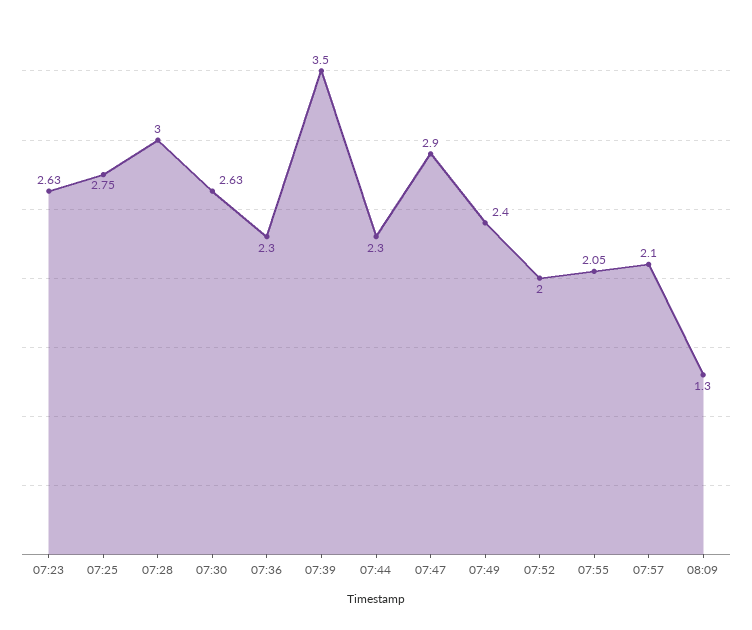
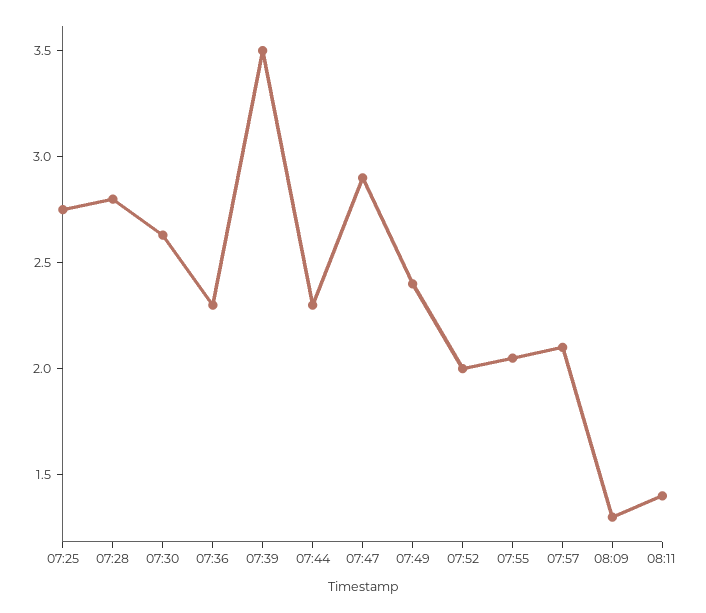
07:23: 2.63 -> none
07:28: 3 -> 2.8
08:11: none -> 1.4

